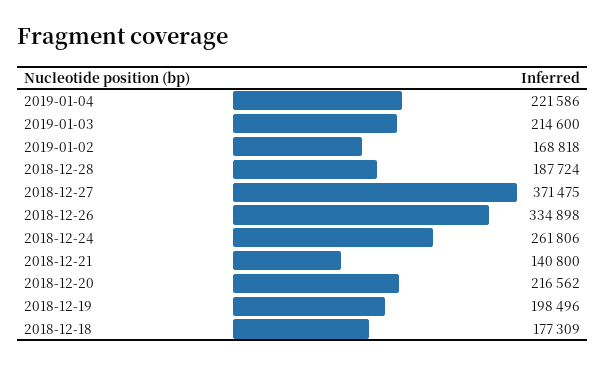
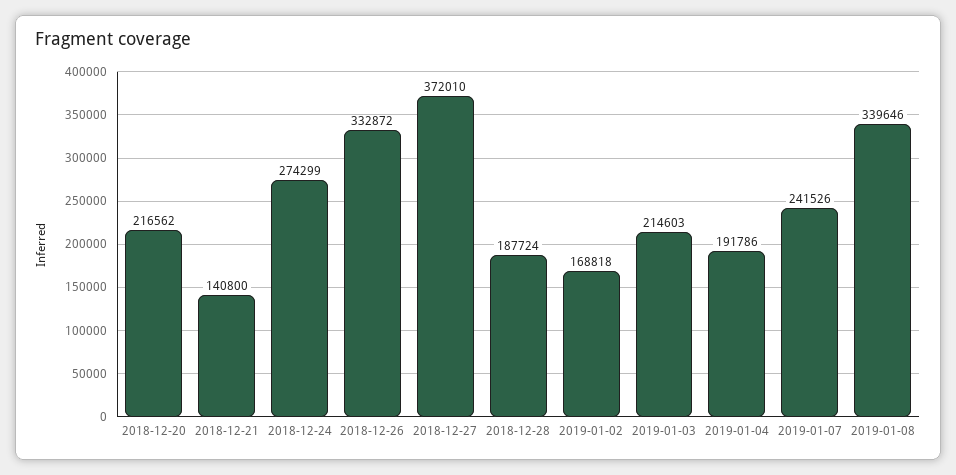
2019-01-04: 221586 -> 191786
2019-01-03: 214600 -> 214603
2018-12-27: 371475 -> 372010
2018-12-26: 334898 -> 332872
2018-12-24: 261806 -> 274299
2018-12-19: 198496 -> none
2018-12-18: 177309 -> none
2019-01-07: none -> 241526
2019-01-08: none -> 339646

